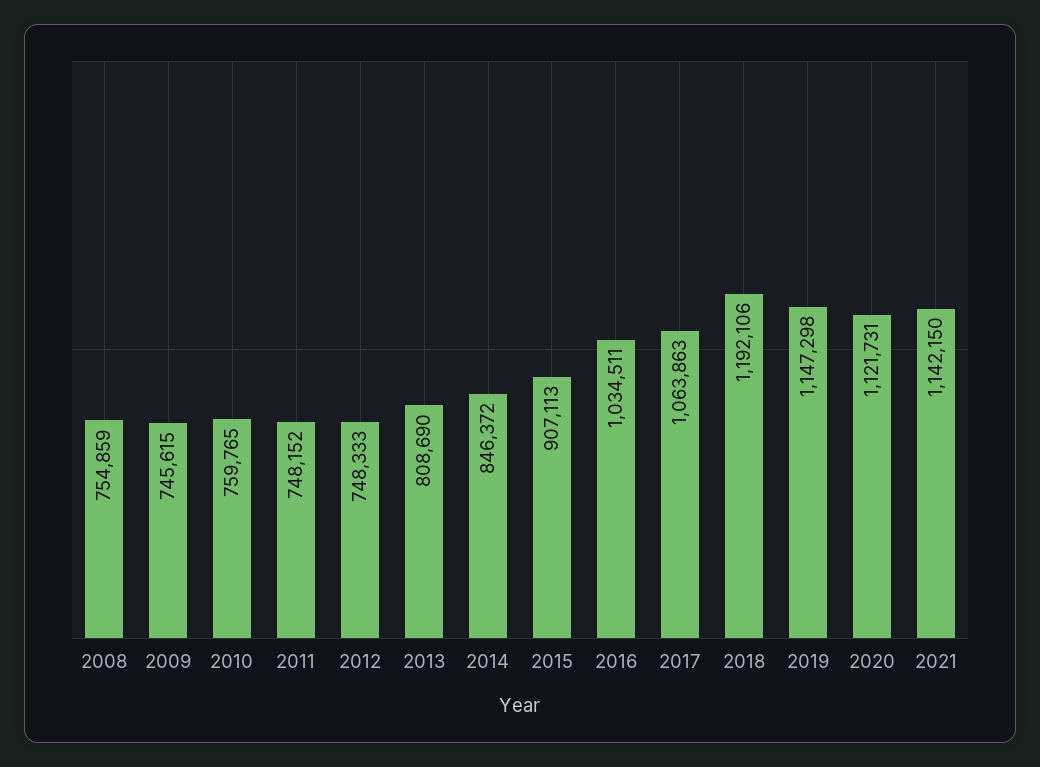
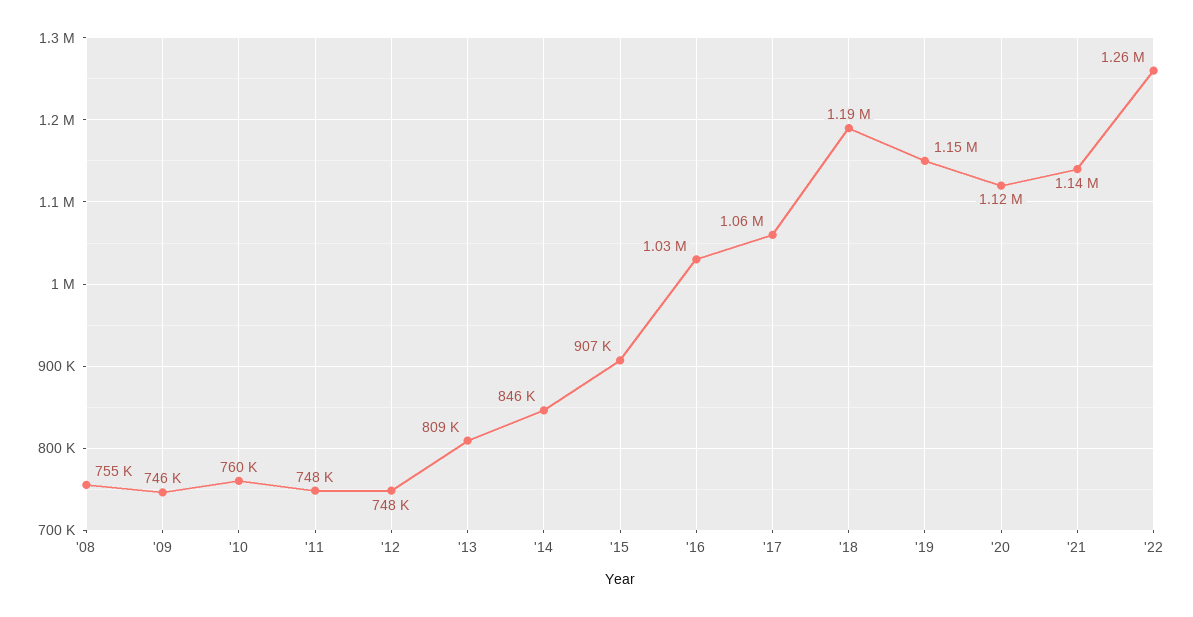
'22: none -> 1260000

